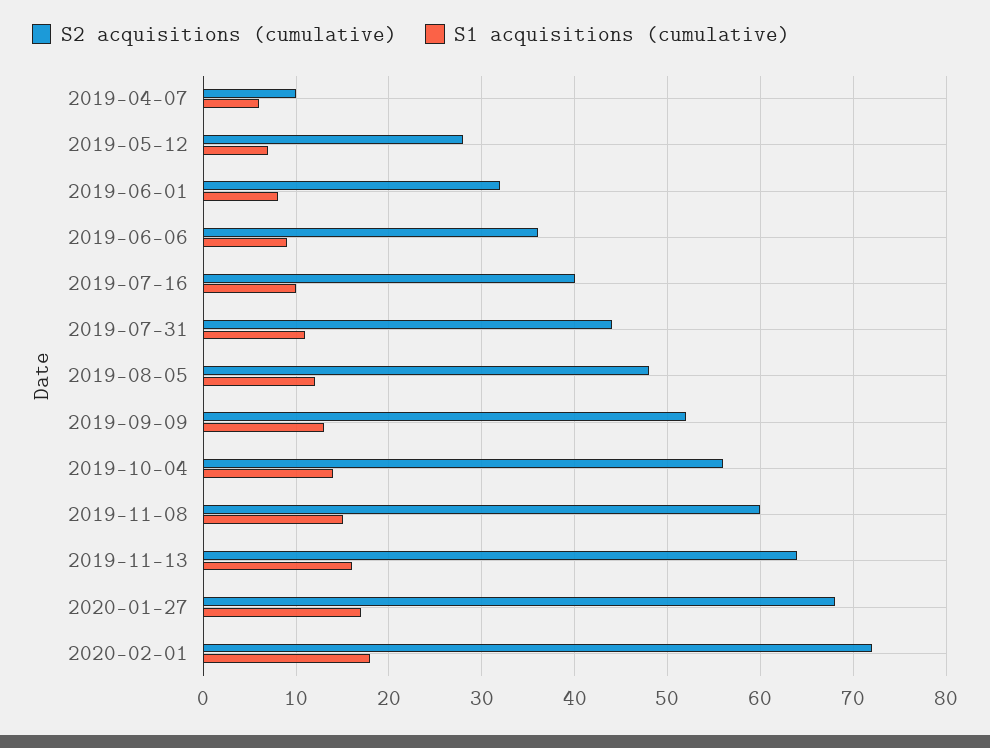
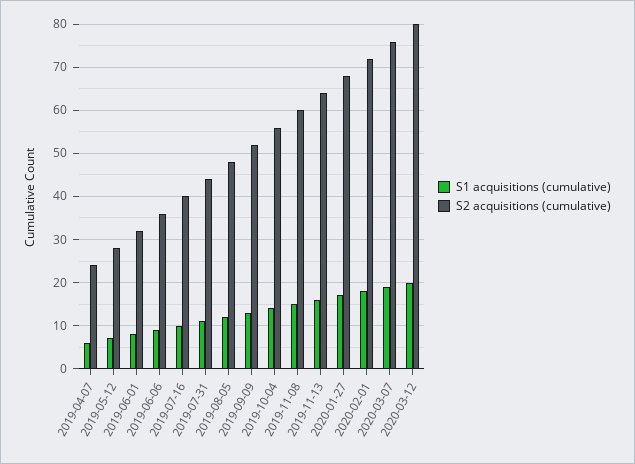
S2 acquisitions (cumulative), 2019-04-07: 10 -> 25
S1 acquisitions (cumulative), 2020-03-07: none -> 20
S2 acquisitions (cumulative), 2020-03-07: none -> 75
S1 acquisitions (cumulative), 2020-03-12: none -> 20
S2 acquisitions (cumulative), 2020-03-12: none -> 80

